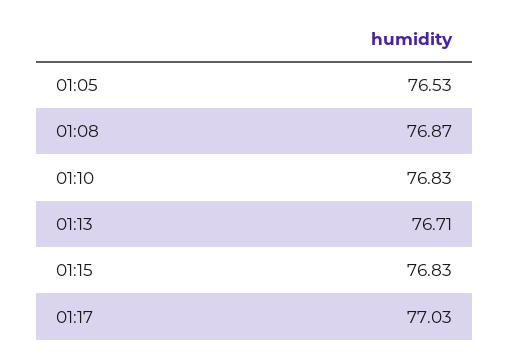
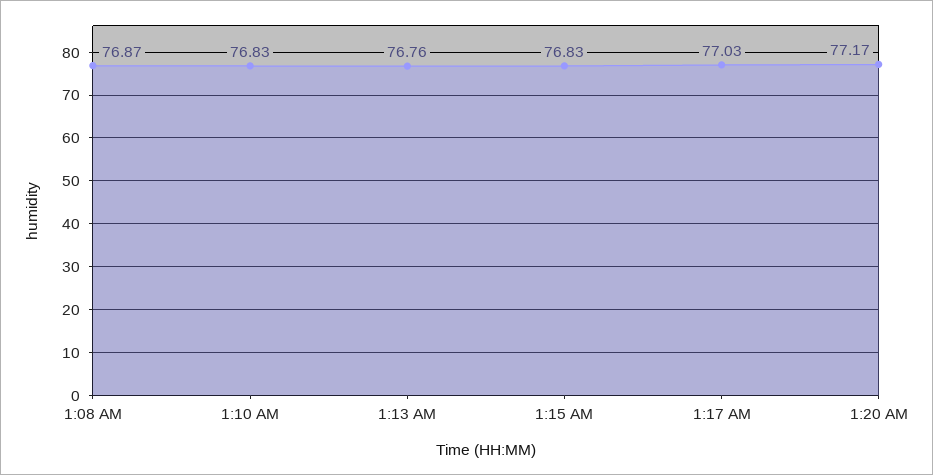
01:05: 76.53 -> none
01:13: 76.71 -> 76.76
1:20 AM: none -> 77.17

